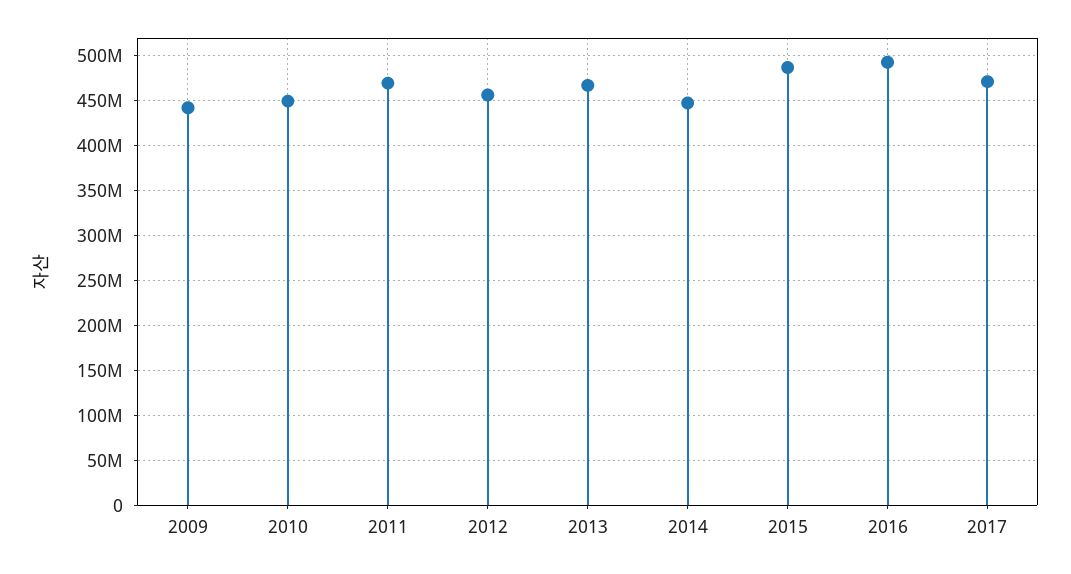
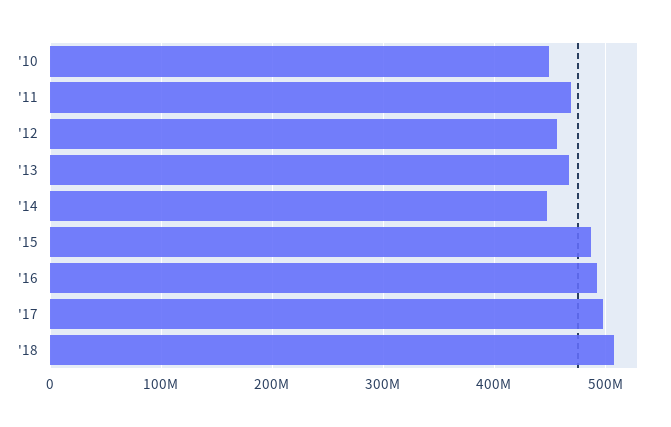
2009: 440000000 -> none
2017: 470000000 -> 500000000
'18: none -> 510000000

